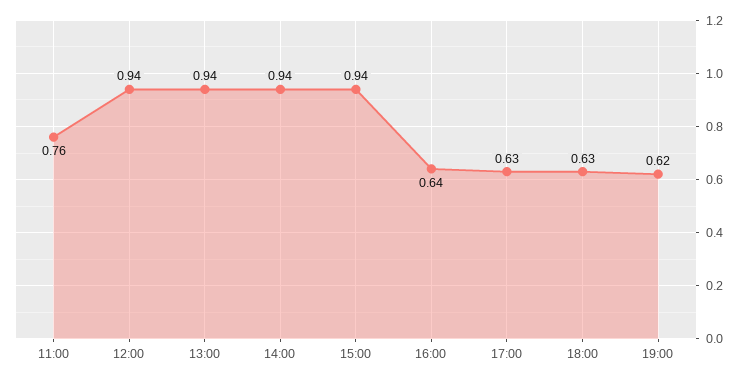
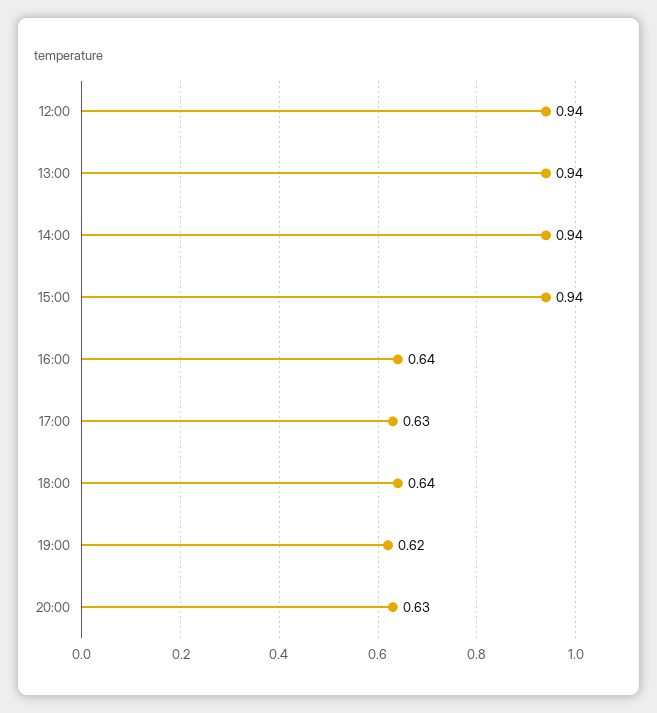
11:00: 0.76 -> none
18:00: 0.63 -> 0.64
20:00: none -> 0.63

